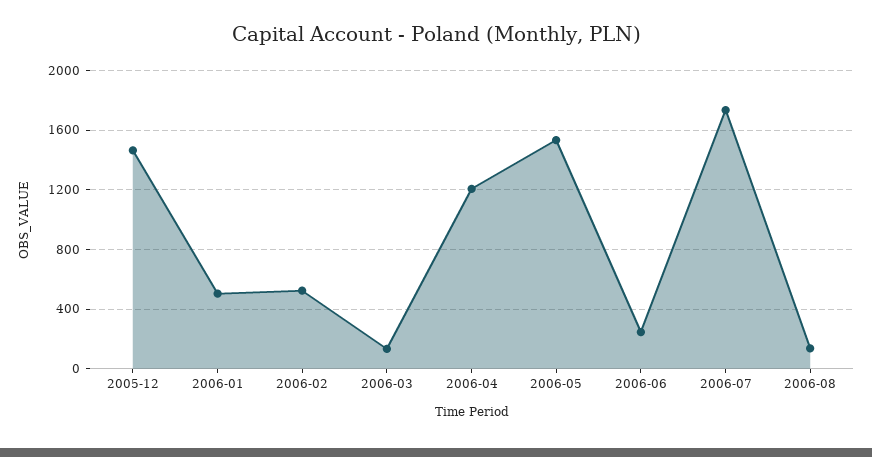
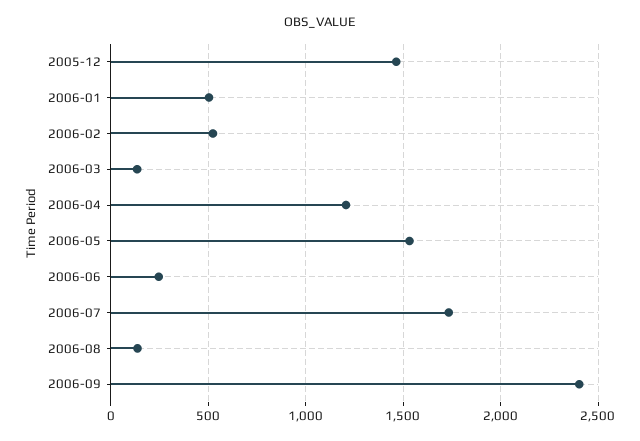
2006-09: none -> 2400

